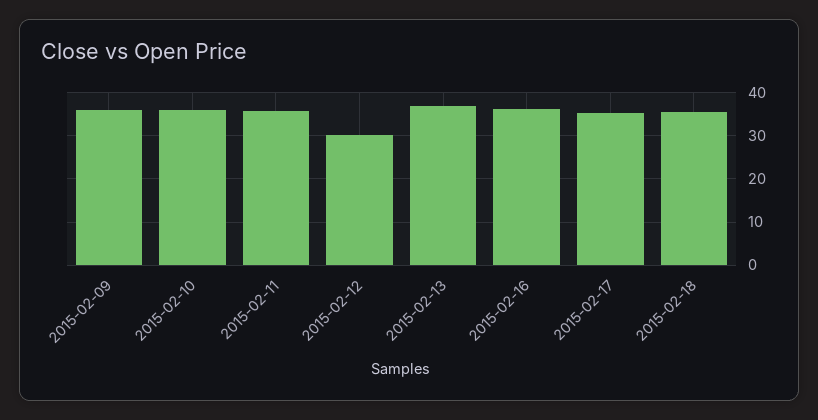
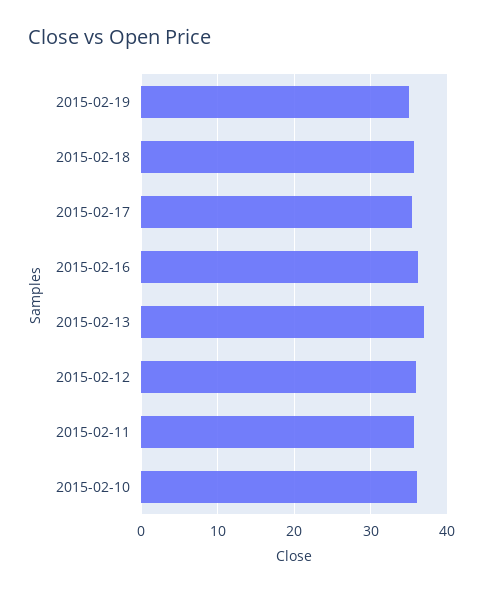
2015-02-09: 36 -> none
2015-02-12: 30 -> 36
2015-02-19: none -> 35

